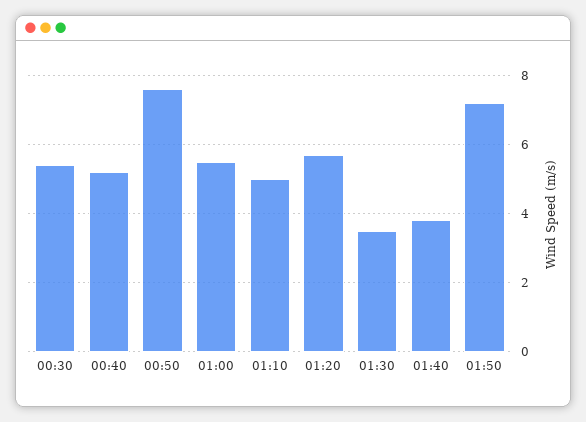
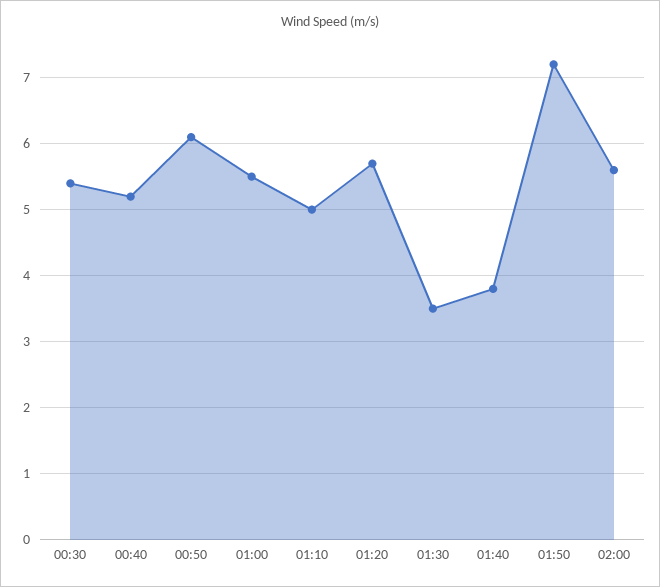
00:50: 7.5 -> 6.1
02:00: none -> 5.6

